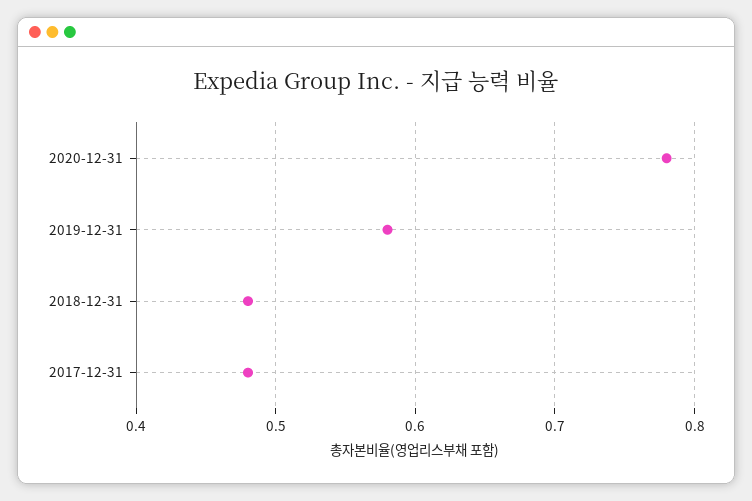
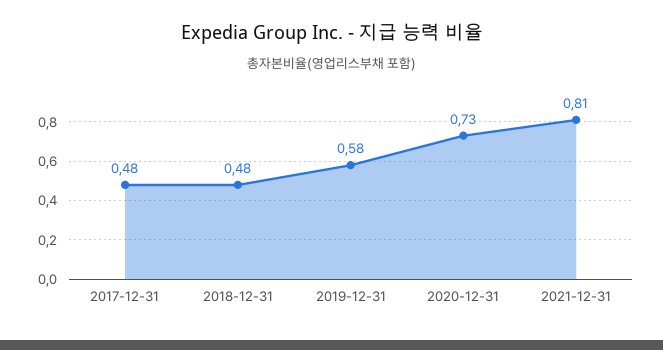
2020-12-31: 0.78 -> 0.73
2021-12-31: none -> 0.81

